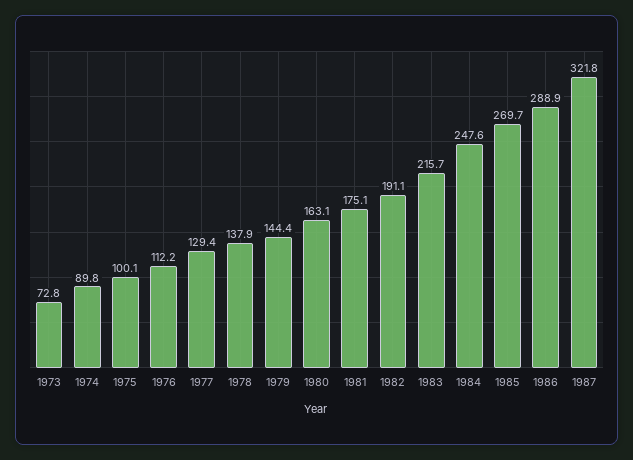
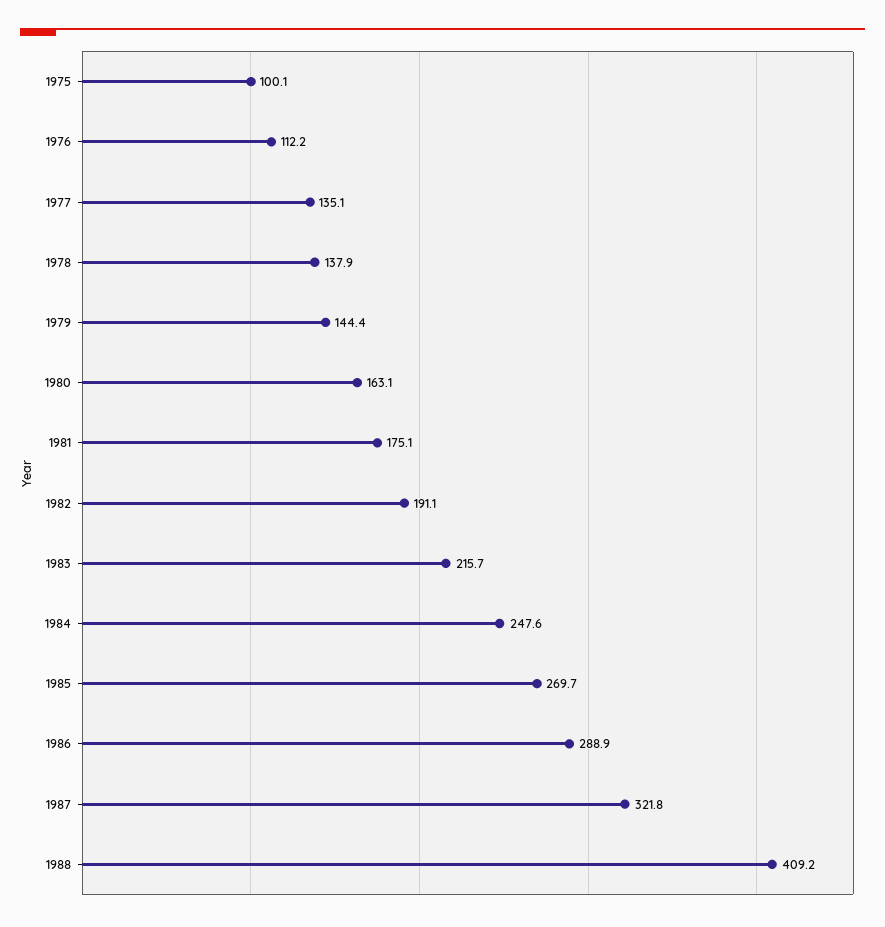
1973: 72.8 -> none
1974: 89.8 -> none
1977: 129.4 -> 135.1
1988: none -> 409.2

